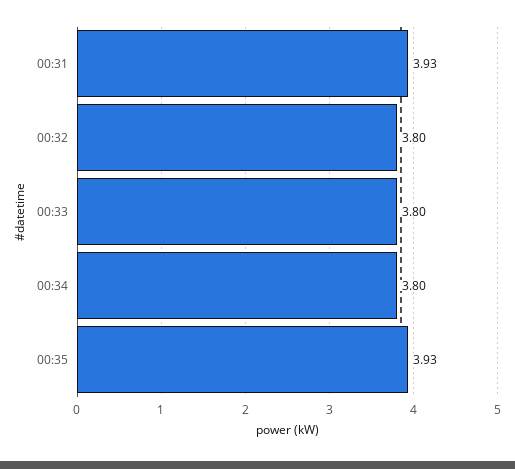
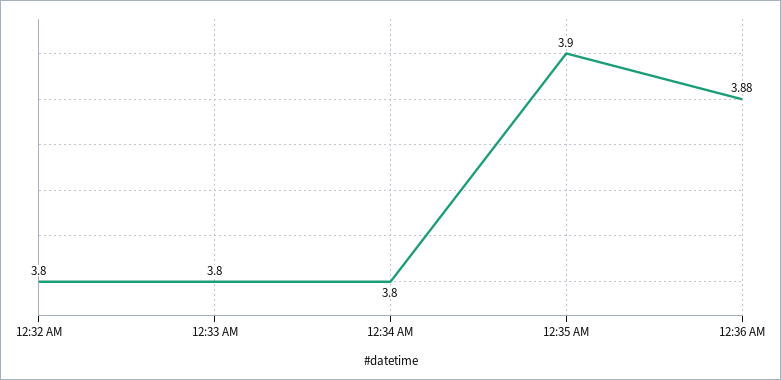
00:31: 3.93 -> none
00:35: 3.93 -> 3.9
12:36 AM: none -> 3.88

